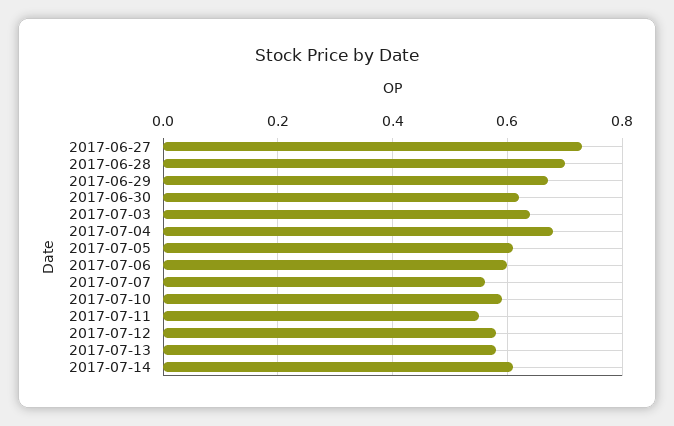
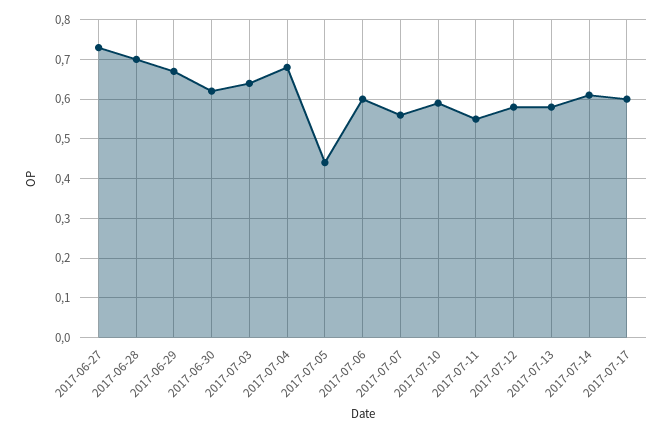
2017-07-05: 0.6 -> 0.45
2017-07-17: none -> 0.6

